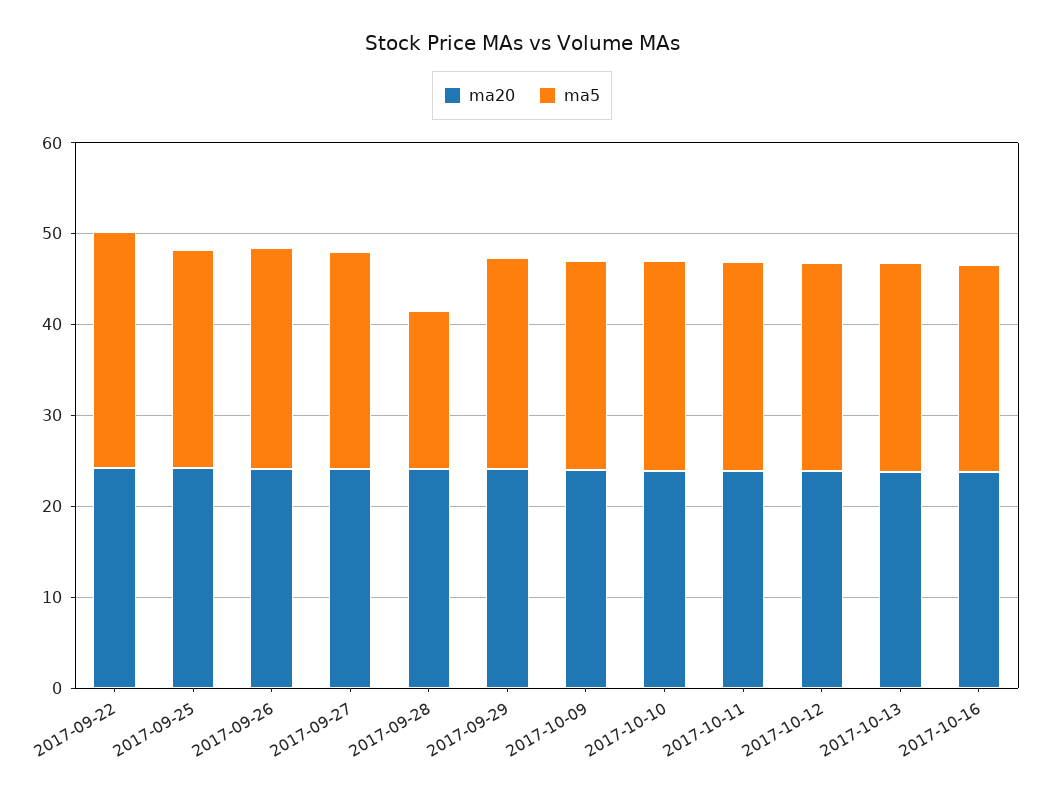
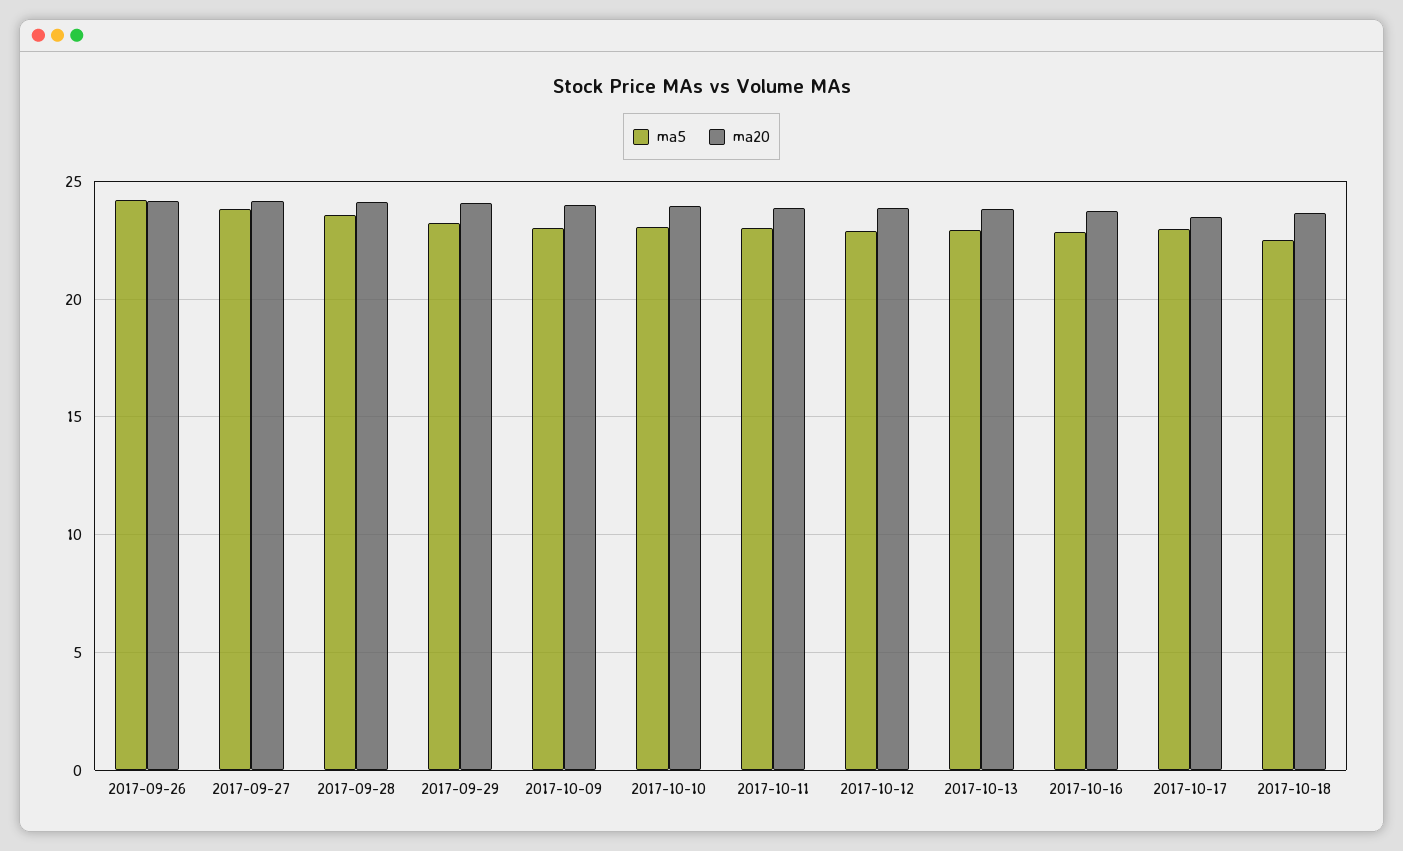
ma20, 2017-09-22: 24 -> none
ma5, 2017-09-22: 26 -> none
ma20, 2017-09-25: 24 -> none
ma5, 2017-09-25: 24 -> none
ma5, 2017-09-28: 18 -> 23.5
ma5, 2017-10-17: none -> 23
ma20, 2017-10-17: none -> 23.5
ma5, 2017-10-18: none -> 22.5
ma20, 2017-10-18: none -> 23.5

